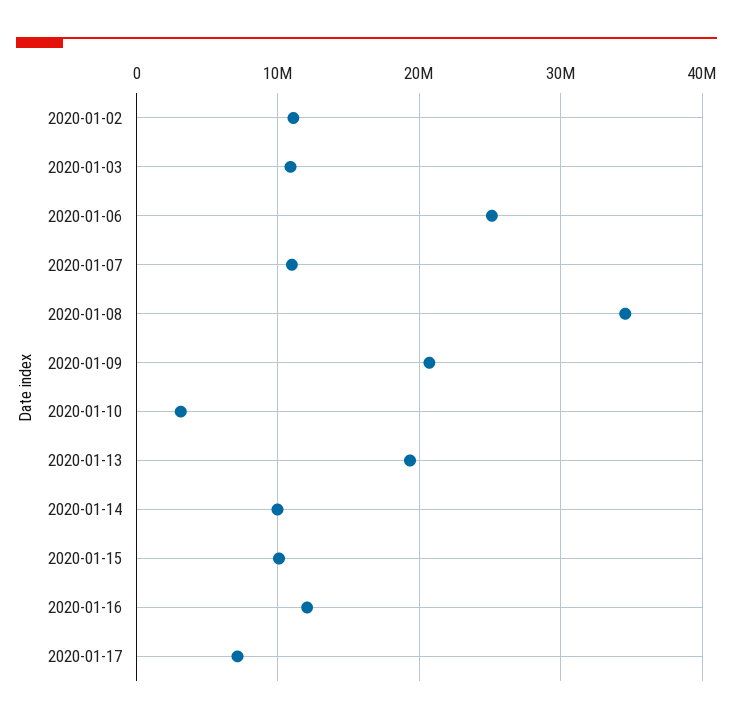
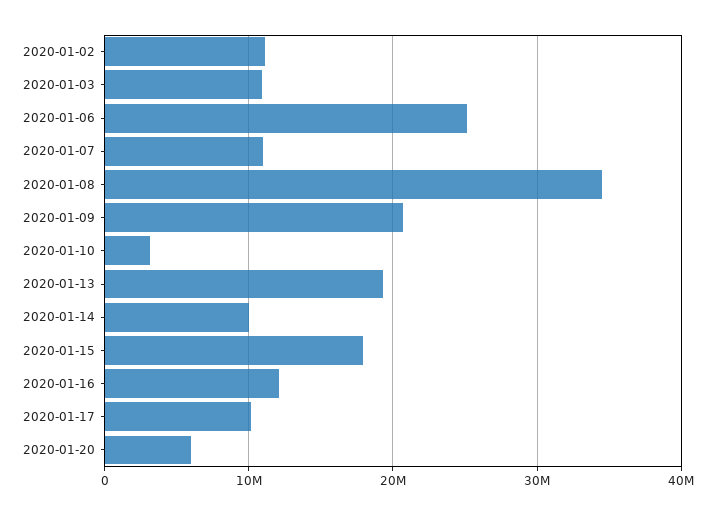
2020-01-15: 10000000 -> 18000000
2020-01-17: 7000000 -> 10000000
2020-01-20: none -> 6000000

